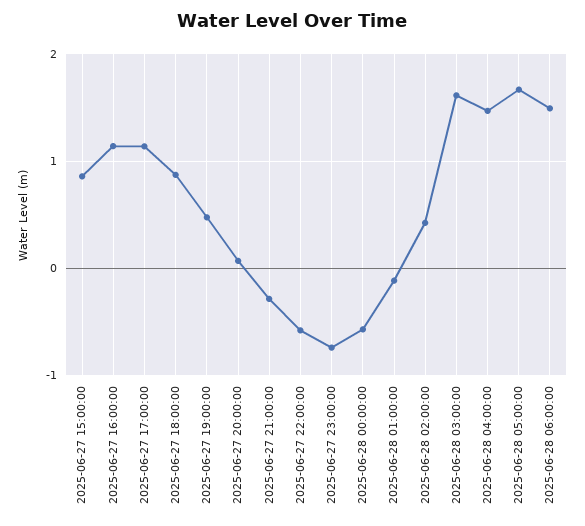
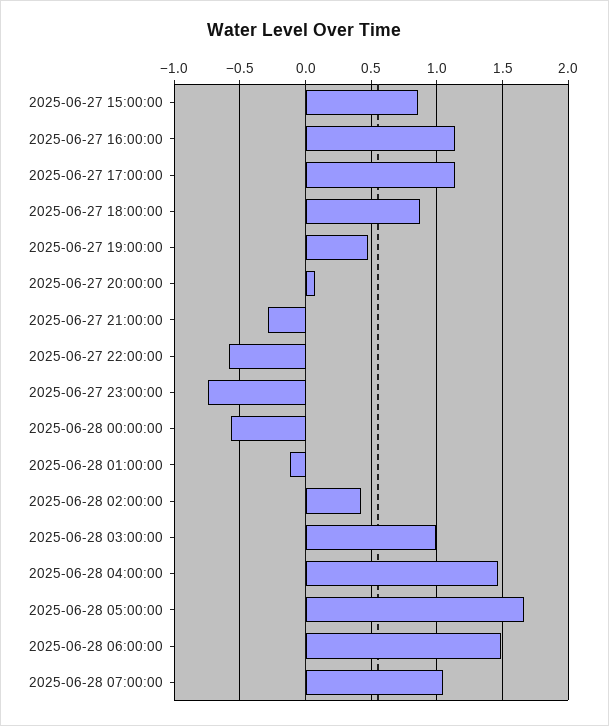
2025-06-28 03:00:00: 1.6 -> 1
2025-06-28 07:00:00: none -> 1.05

